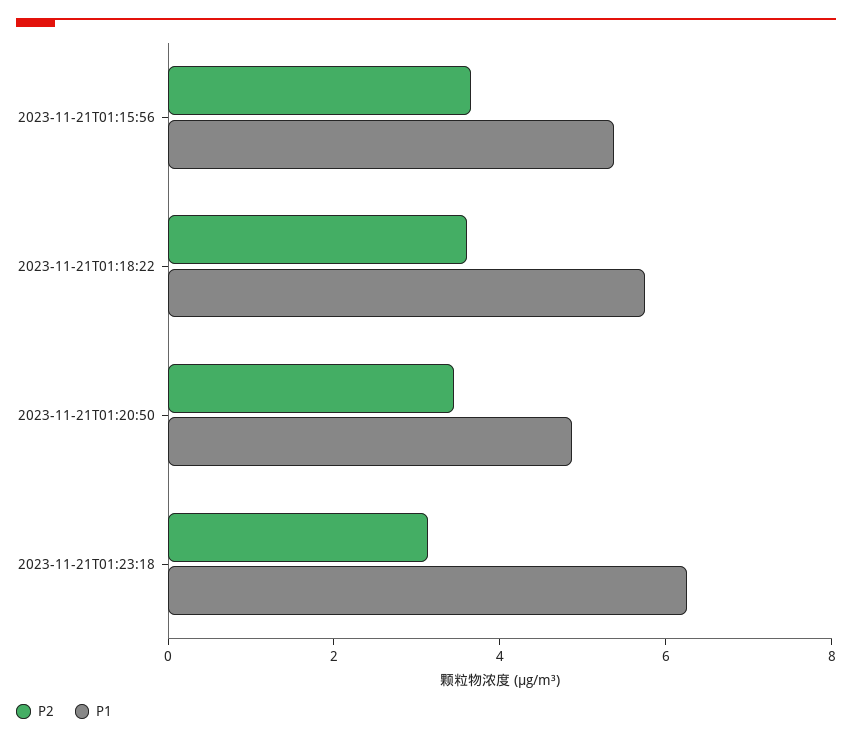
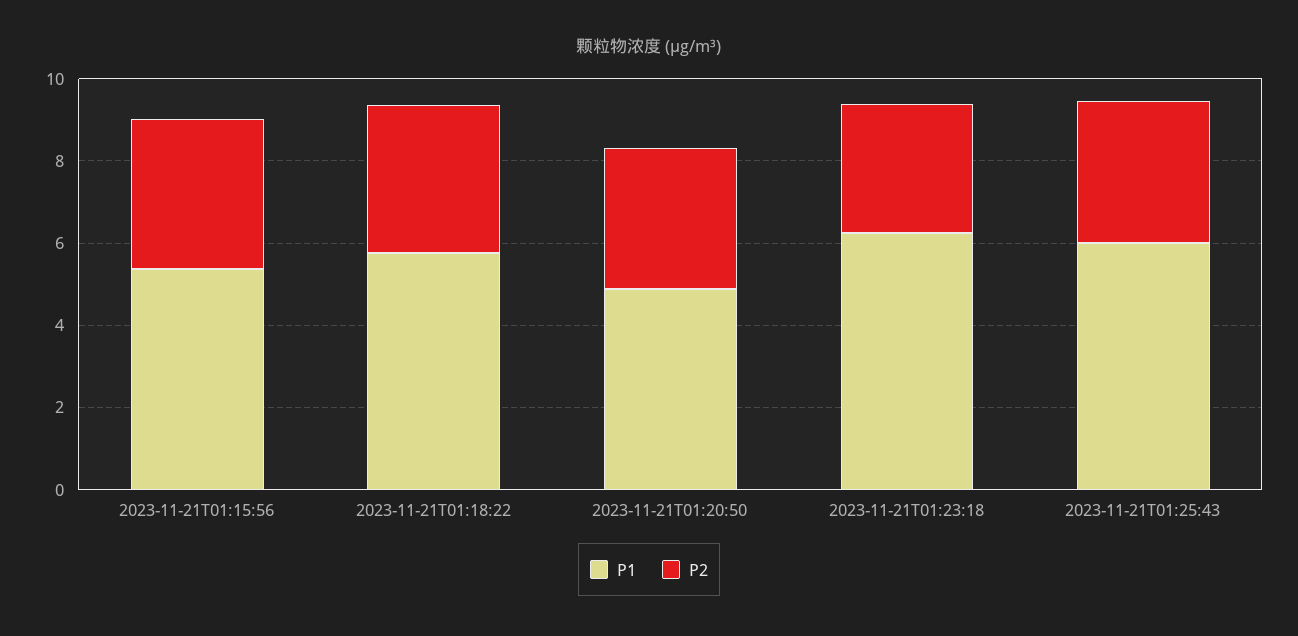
P1, 2023-11-21T01:25:43: none -> 6
P2, 2023-11-21T01:25:43: none -> 3.5

